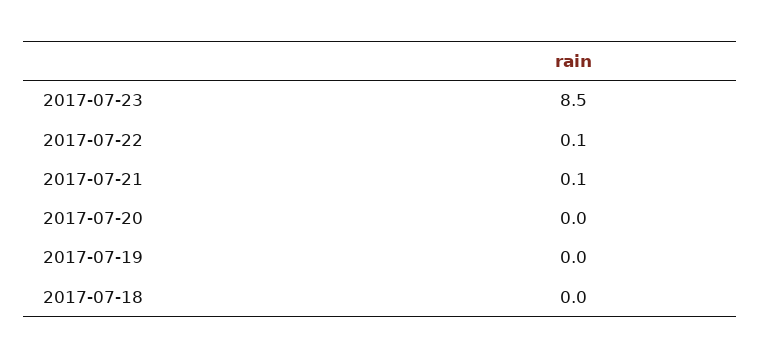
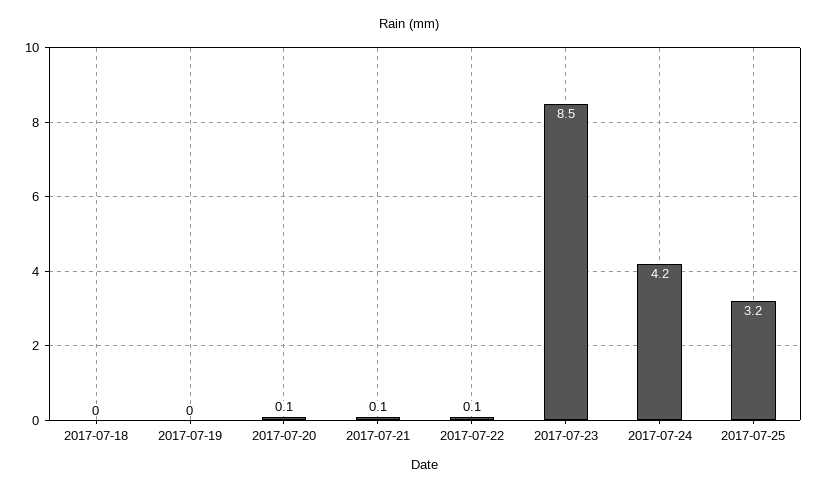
2017-07-20: 0 -> 0.1
2017-07-24: none -> 4.2
2017-07-25: none -> 3.2

